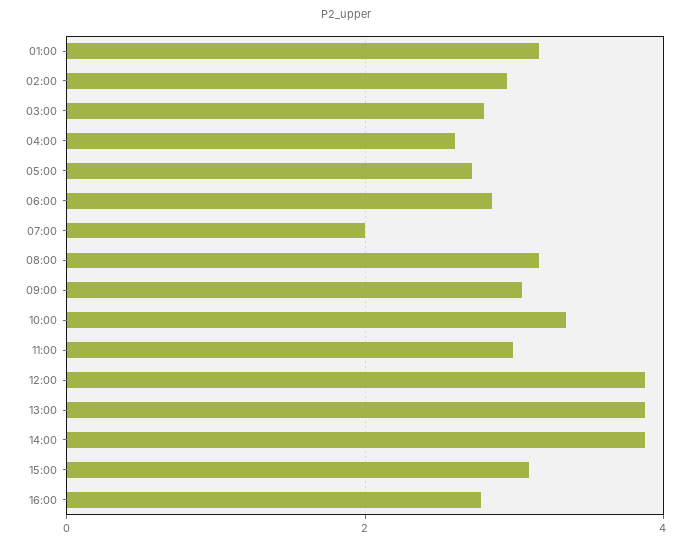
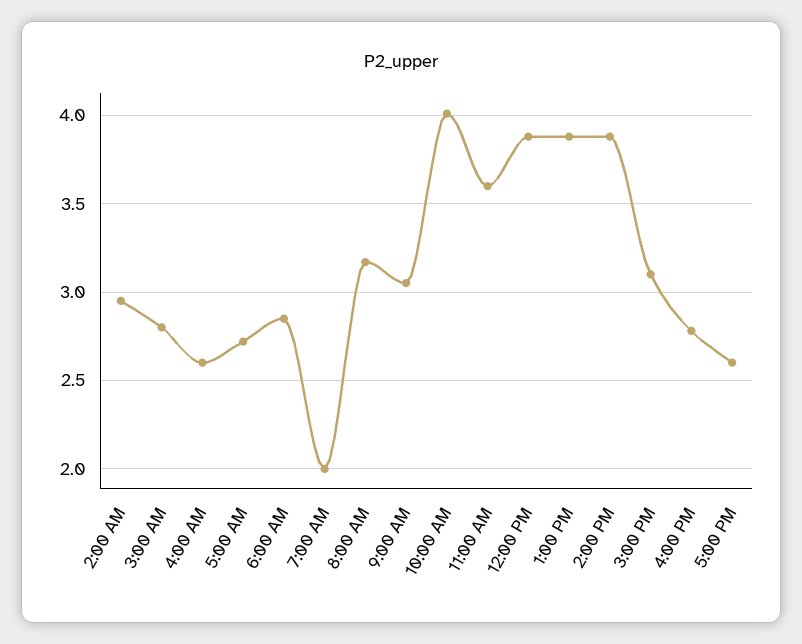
01:00: 3.2 -> none
10:00: 3.4 -> 4
11:00: 3 -> 3.6
5:00 PM: none -> 2.6

